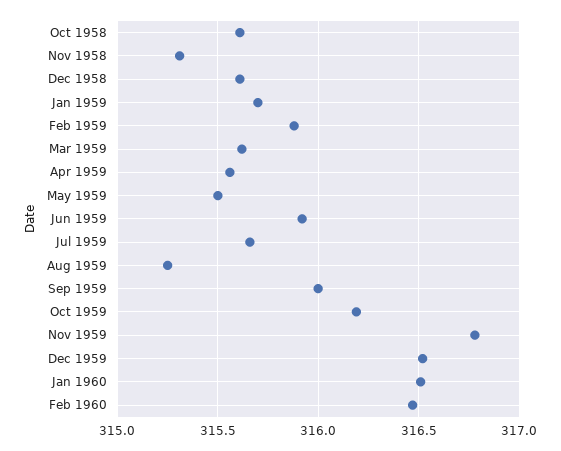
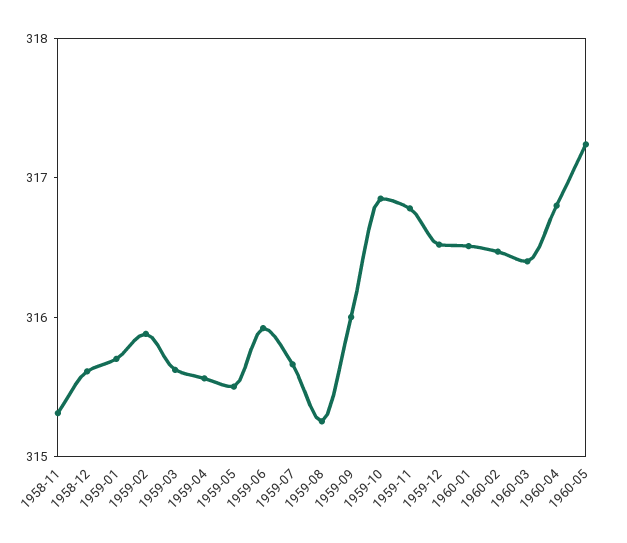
Oct 1958: 315.6 -> none
Oct 1959: 316.2 -> 316.8
1960-03: none -> 316.4
1960-04: none -> 316.8
1960-05: none -> 317.2

